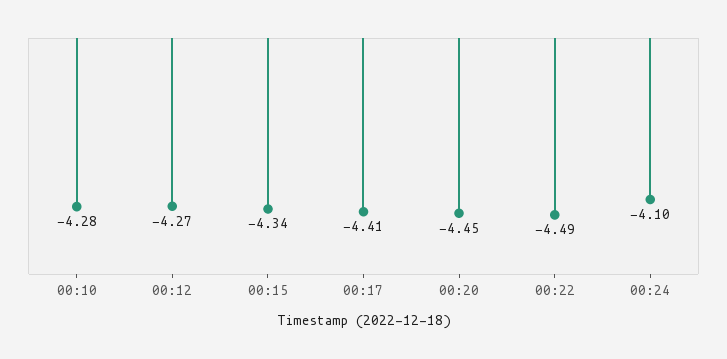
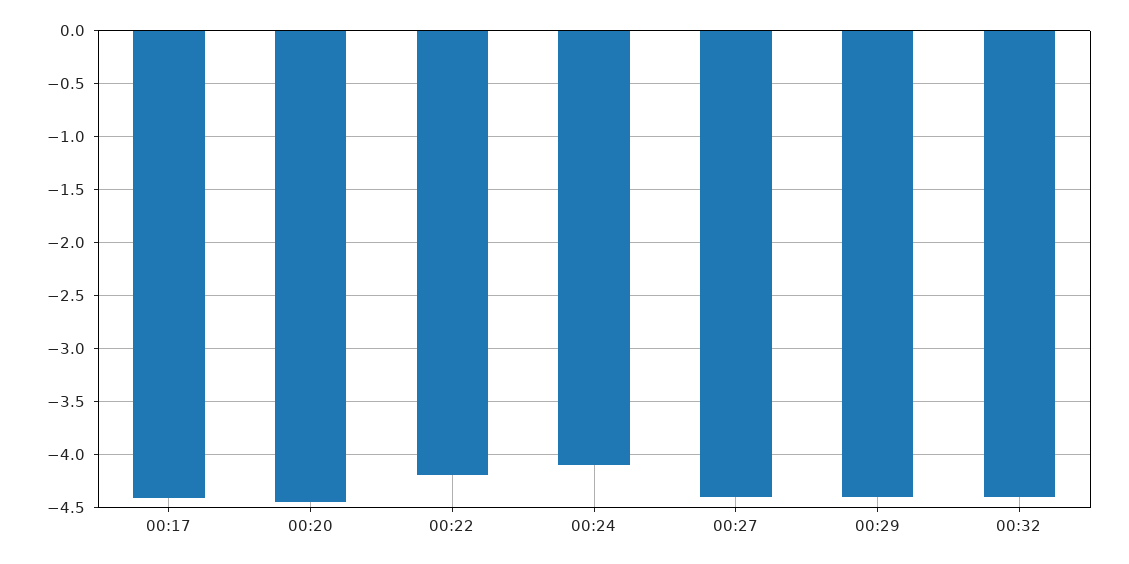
00:10: -4.28 -> none
00:12: -4.27 -> none
00:15: -4.34 -> none
00:22: -4.49 -> -4.2
00:27: none -> -4.4
00:29: none -> -4.4
00:32: none -> -4.4

